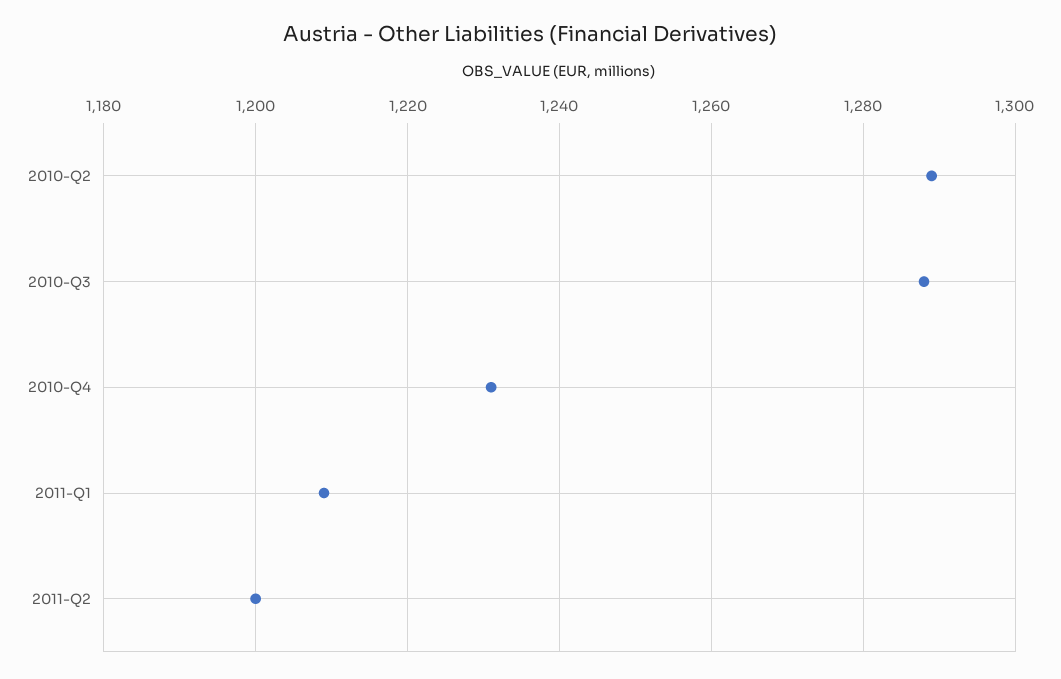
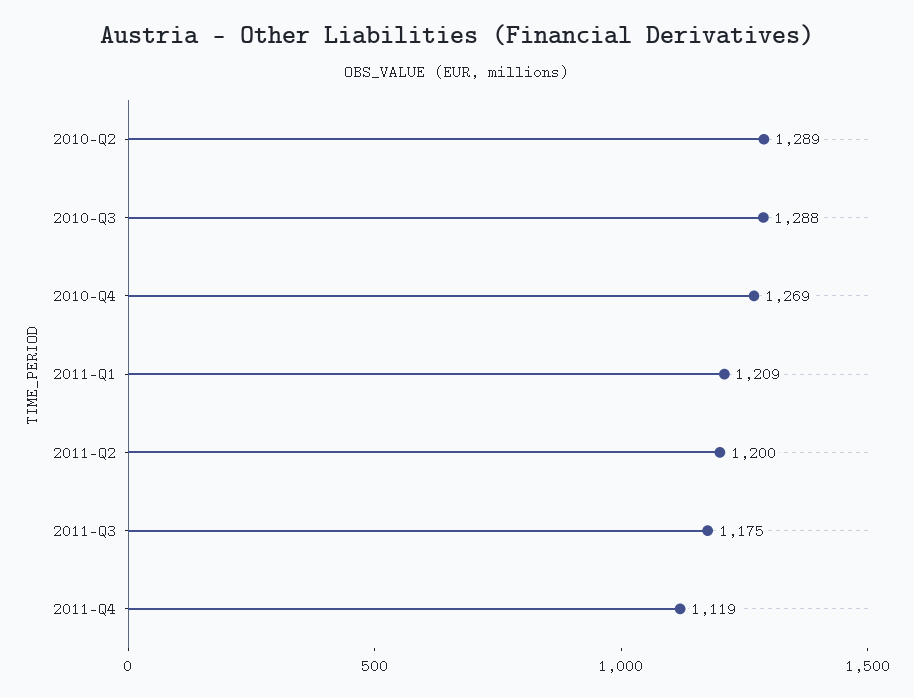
2010-Q4: 1230 -> 1269
2011-Q3: none -> 1175
2011-Q4: none -> 1119

